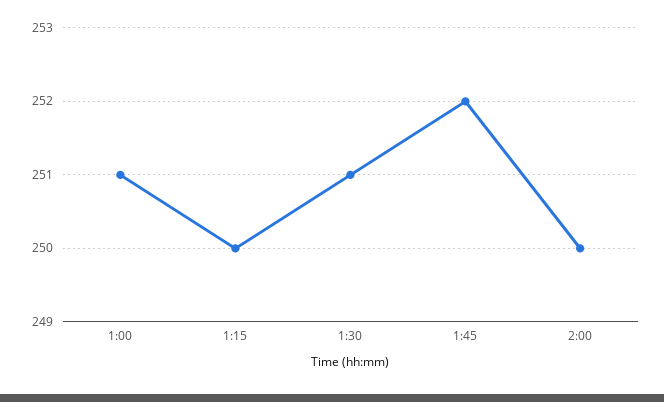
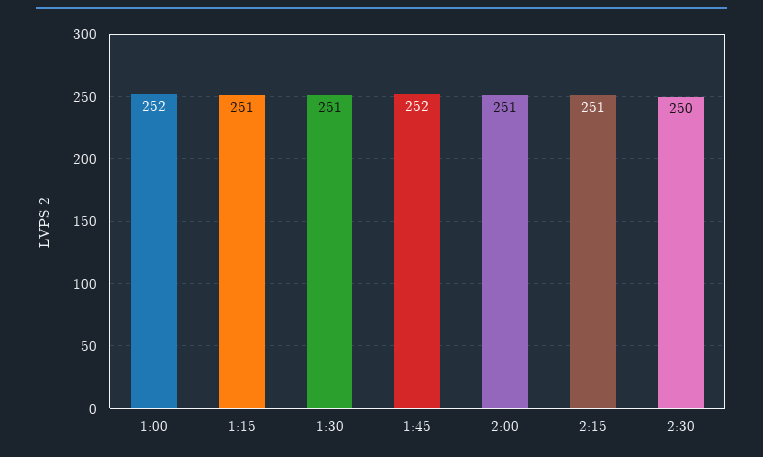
1:00: 251 -> 252
1:15: 250 -> 251
2:00: 250 -> 251
2:15: none -> 251
2:30: none -> 250

